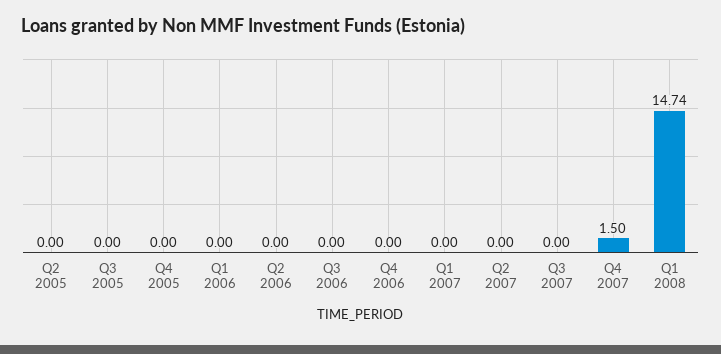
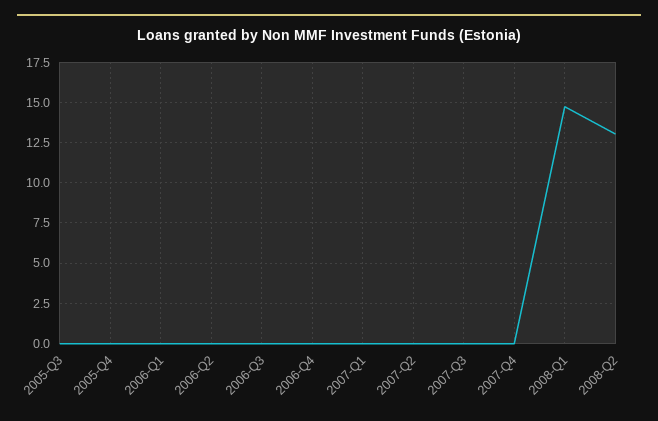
Q2 2005: 0 -> none
Q4 2007: 1.5 -> 0
2008-Q2: none -> 13

